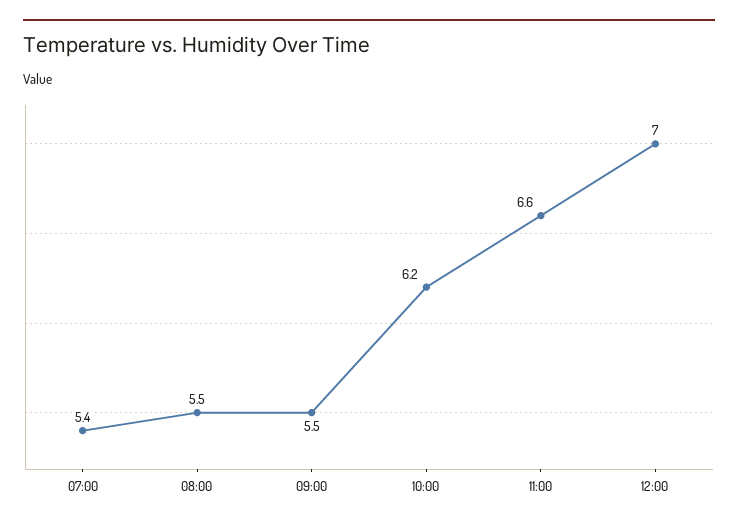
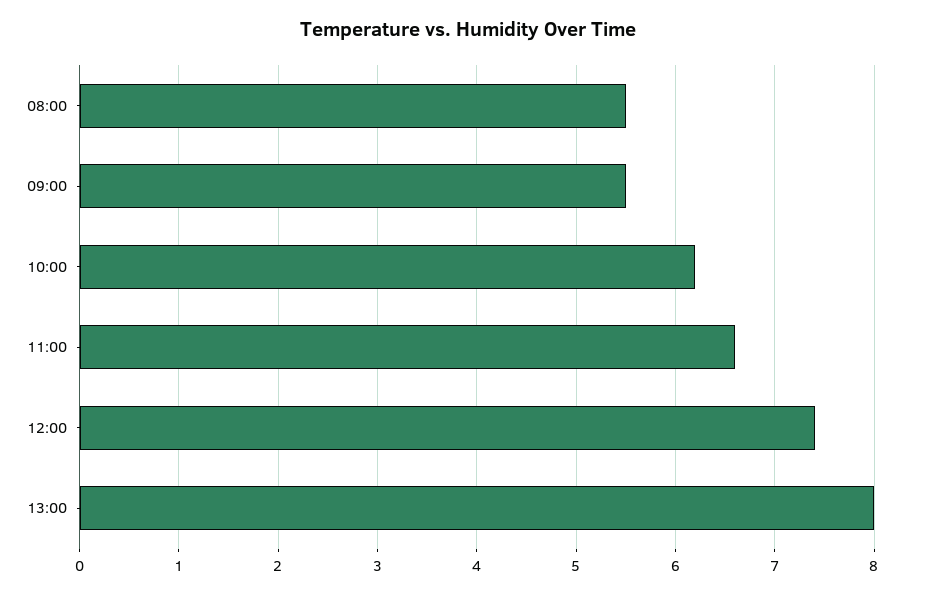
07:00: 5.4 -> none
12:00: 7 -> 7.4
13:00: none -> 8

